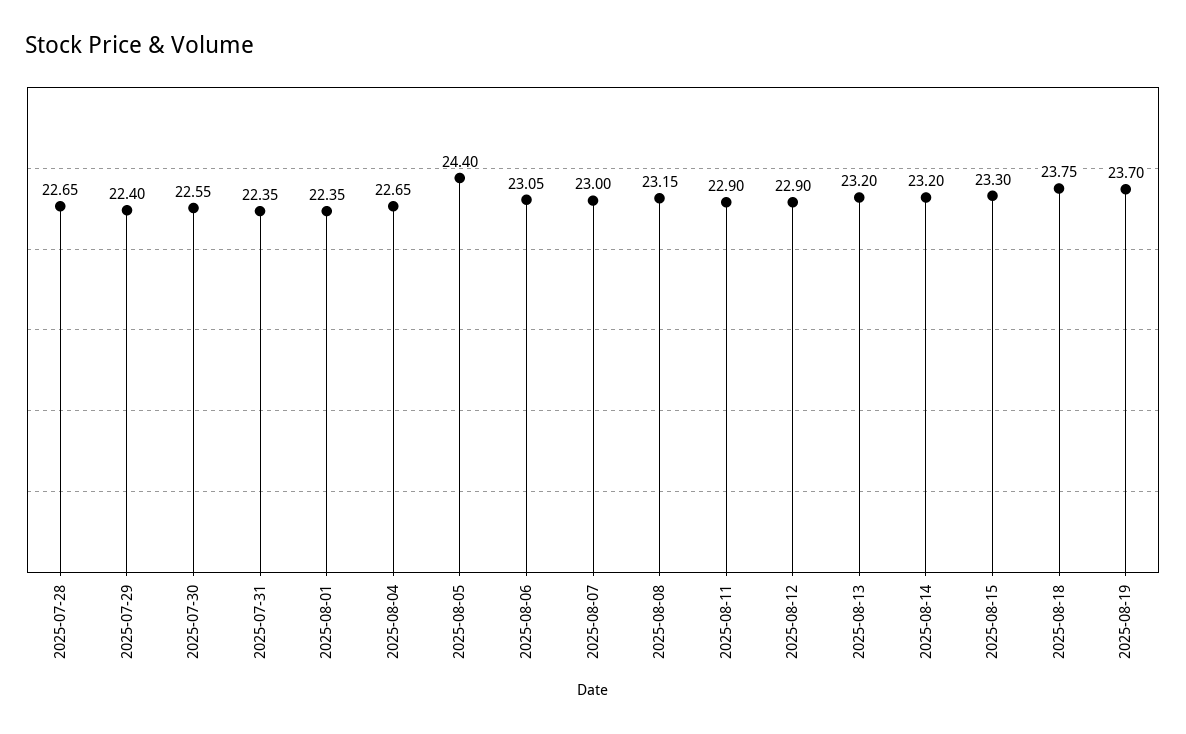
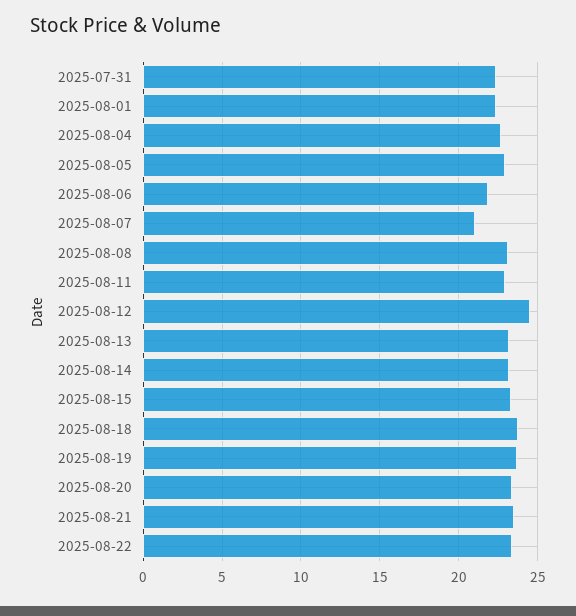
2025-07-28: 22.65 -> none
2025-07-29: 22.4 -> none
2025-07-30: 22.55 -> none
2025-08-05: 24.4 -> 23
2025-08-06: 23.05 -> 22
2025-08-07: 23 -> 21
2025-08-12: 22.9 -> 24.5
2025-08-20: none -> 23.5
2025-08-21: none -> 23.5
2025-08-22: none -> 23.5

